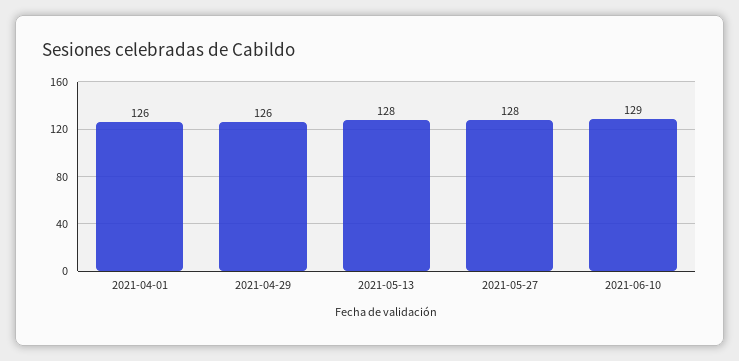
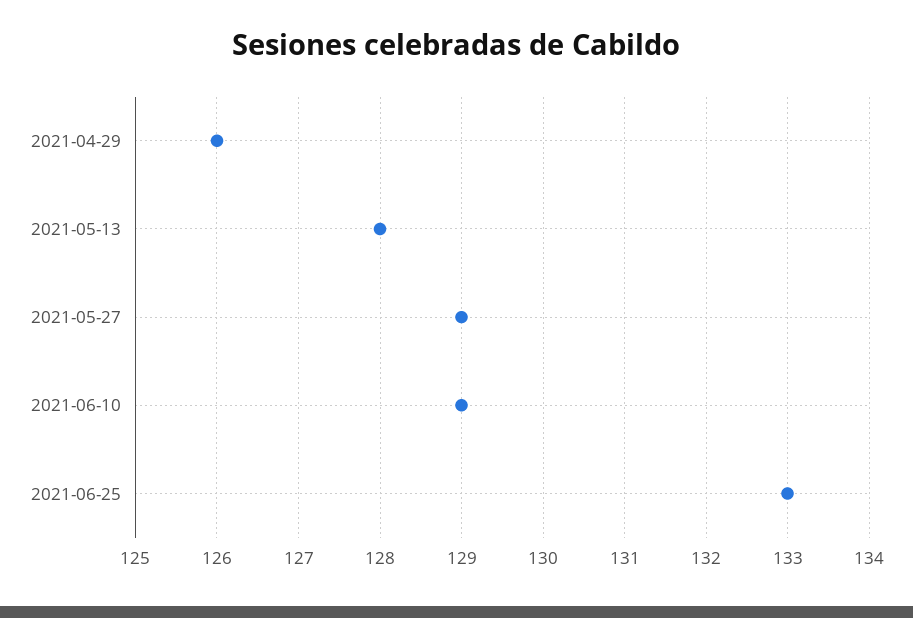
2021-04-01: 126 -> none
2021-05-27: 128 -> 129
2021-06-25: none -> 133

